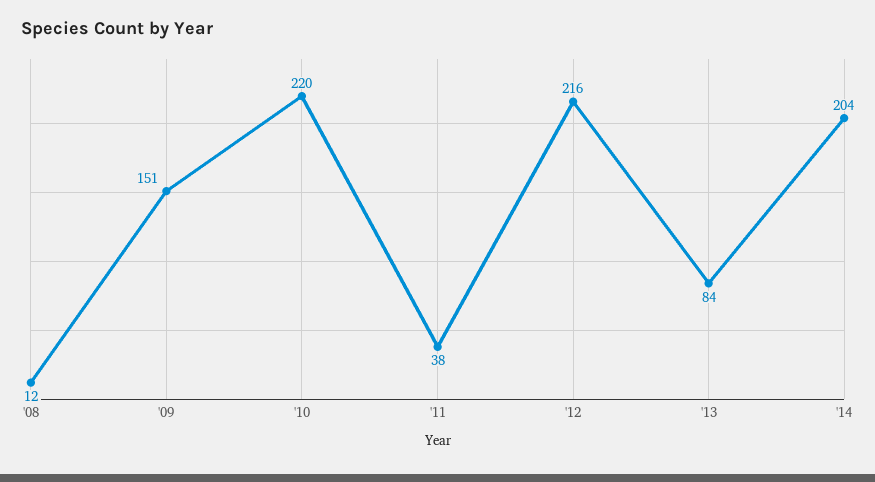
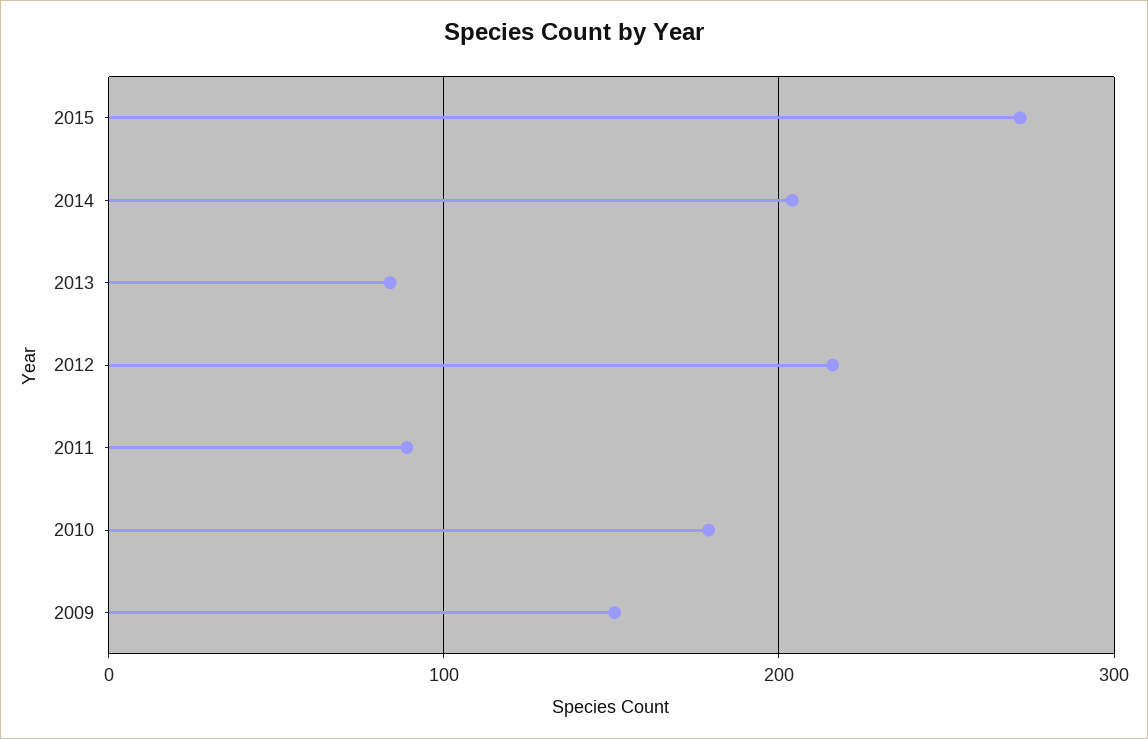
'08: 12 -> none
'10: 220 -> 180
'11: 38 -> 90
2015: none -> 270

